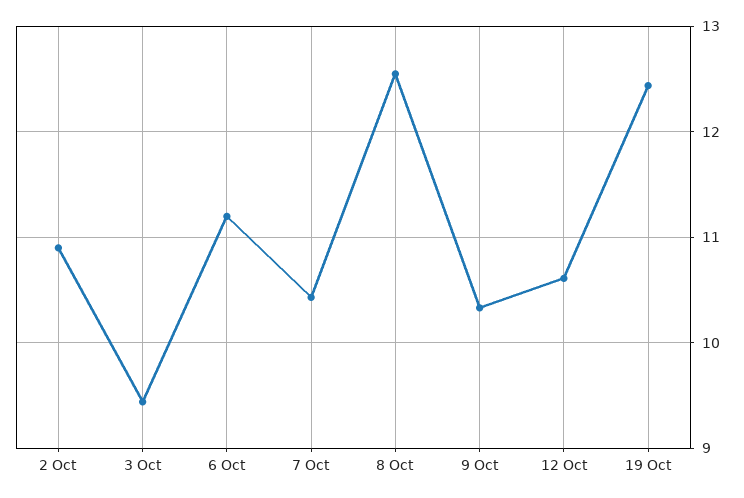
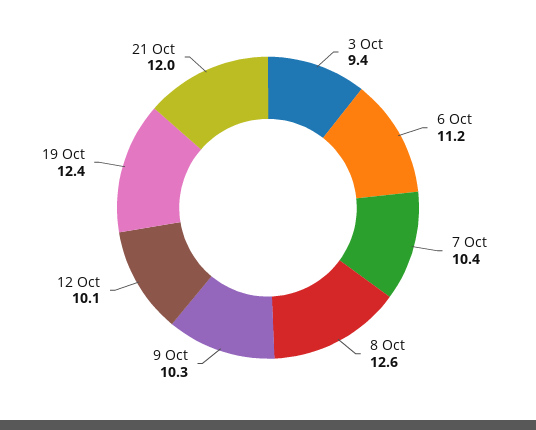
2 Oct: 10.9 -> none
12 Oct: 10.6 -> 10.1
21 Oct: none -> 12

